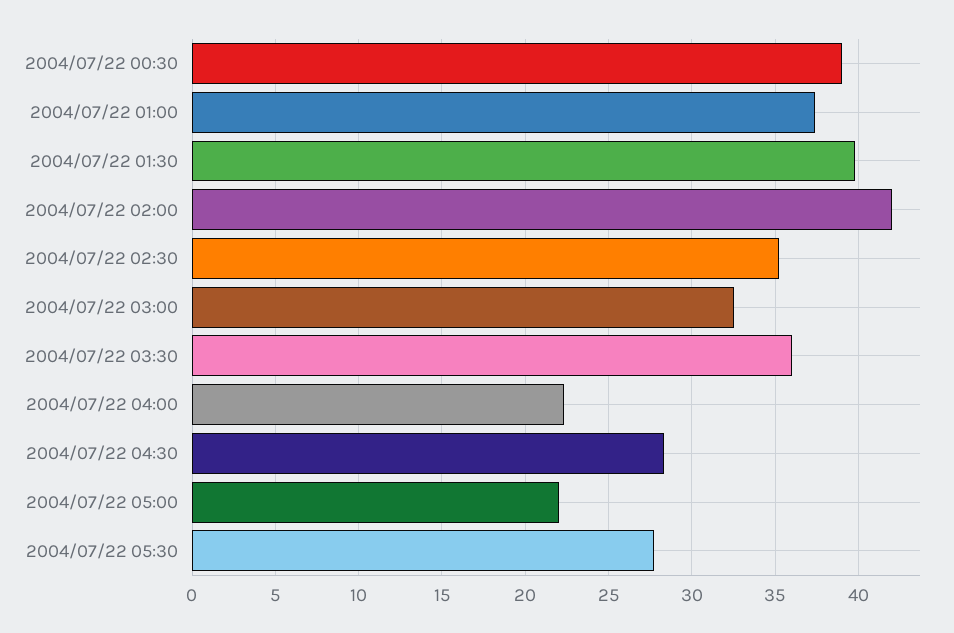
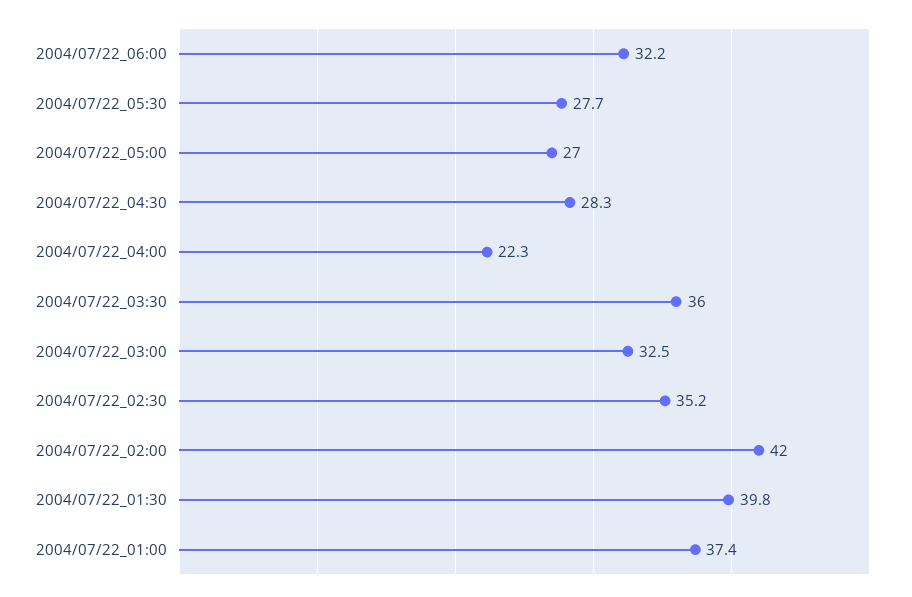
2004/07/22 00:30: 39 -> none
2004/07/22 05:00: 22 -> 27
2004/07/22_06:00: none -> 32.2

